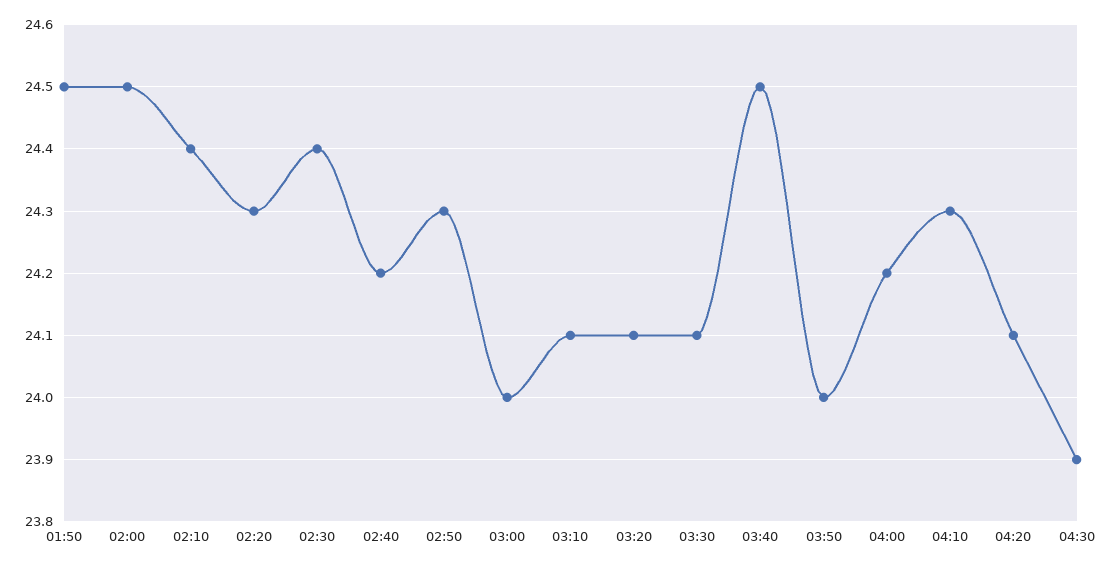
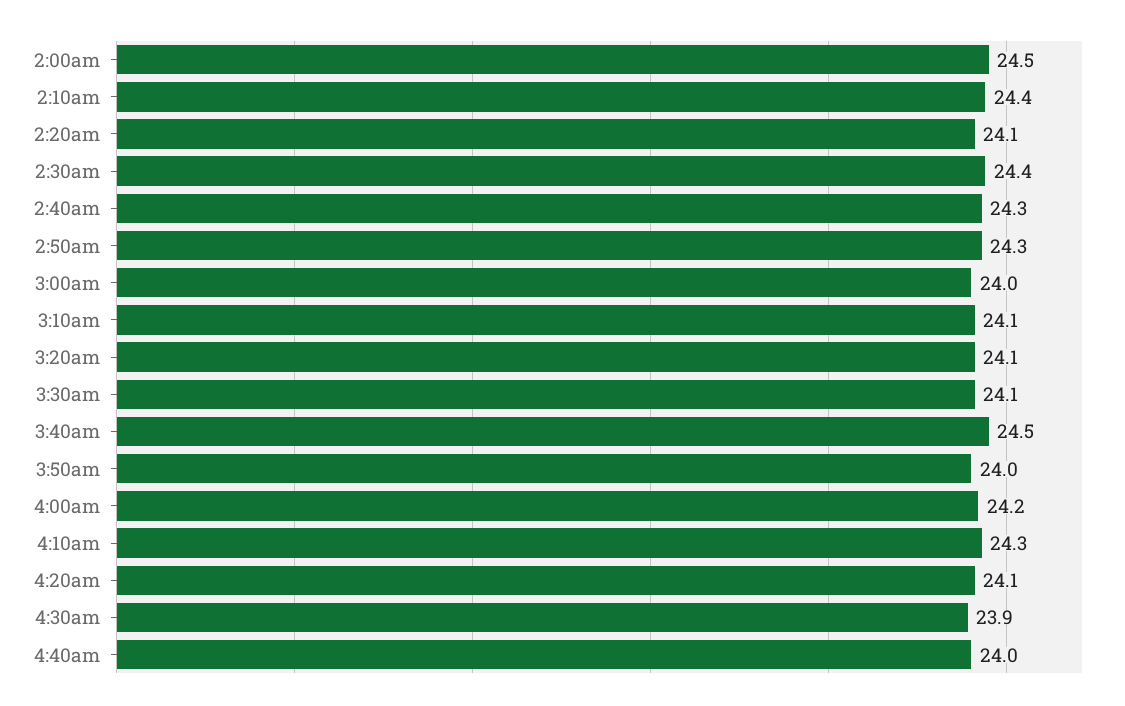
01:50: 24.5 -> none
02:20: 24.3 -> 24.1
02:40: 24.2 -> 24.3
4:40am: none -> 24

